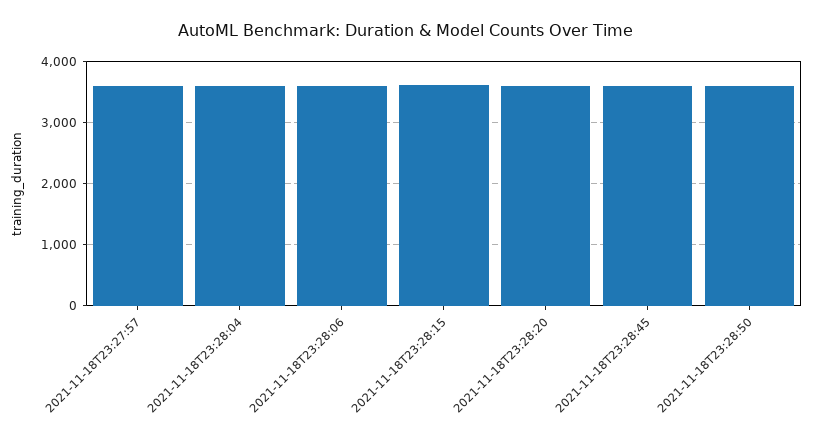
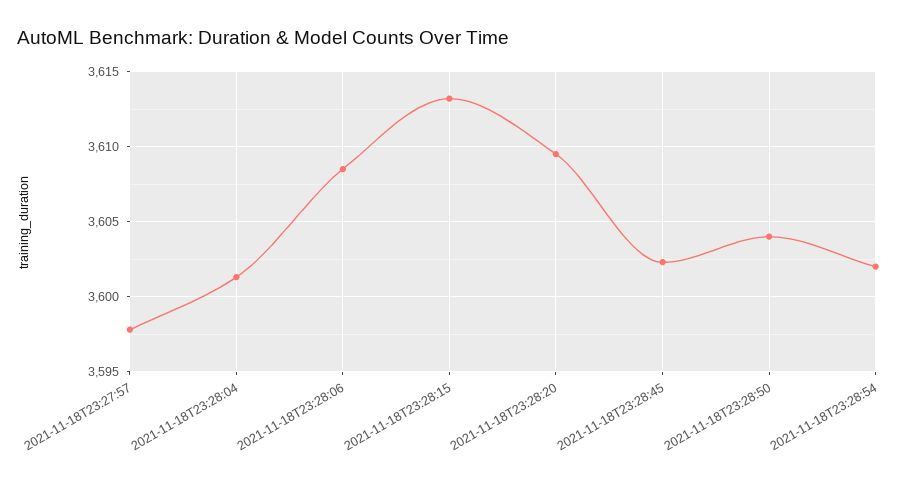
2021-11-18T23:28:54: none -> 3602

